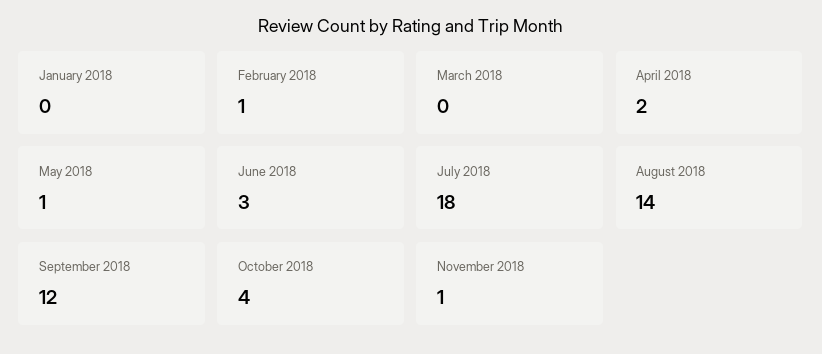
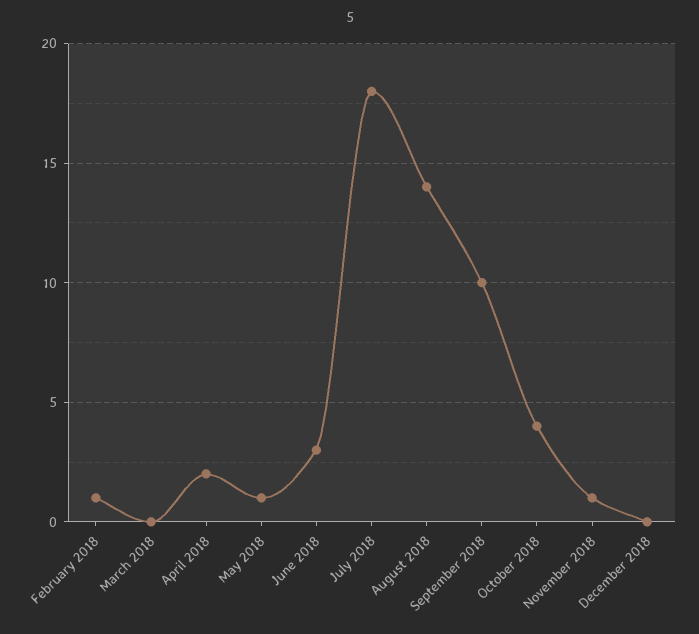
January 2018: 0 -> none
September 2018: 12 -> 10
December 2018: none -> 0

